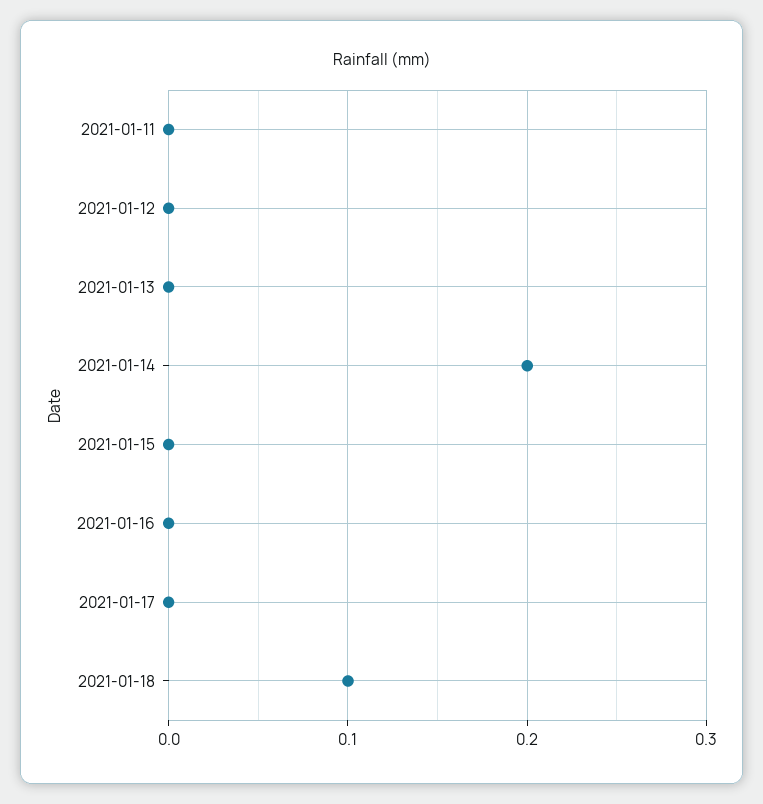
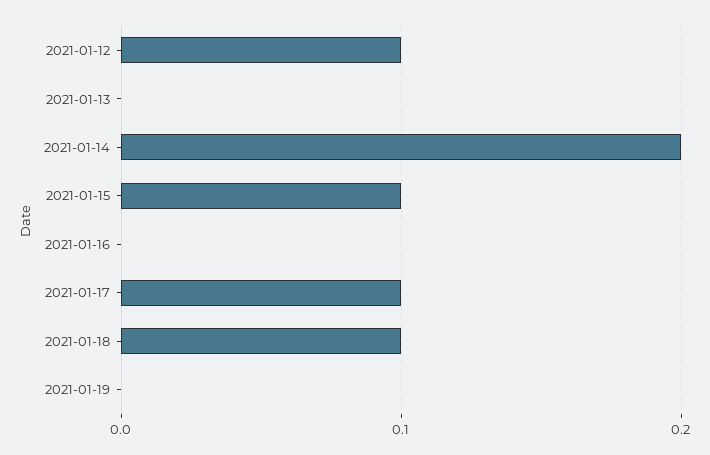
2021-01-11: 0 -> none
2021-01-12: 0 -> 0.1
2021-01-15: 0 -> 0.1
2021-01-17: 0 -> 0.1
2021-01-19: none -> 0

